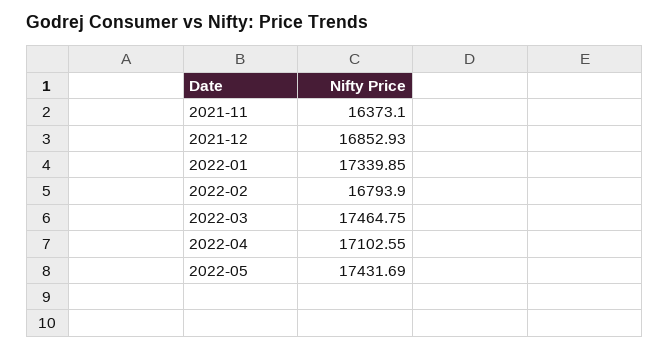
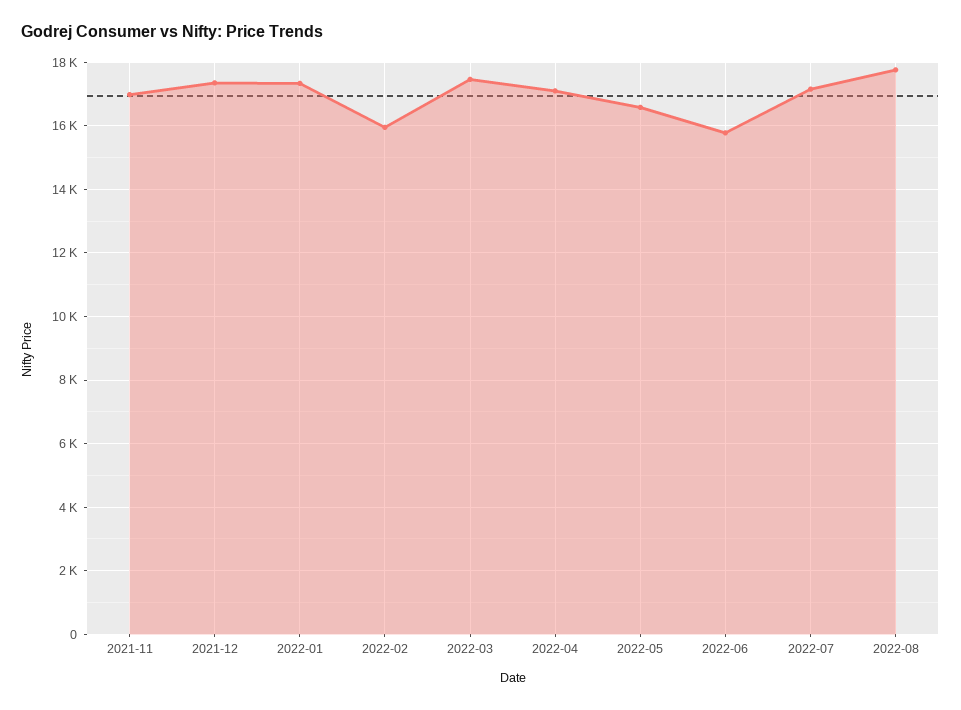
2021-11: 16373.1 -> 17000
2021-12: 16852.93 -> 17400
2022-02: 16793.9 -> 16000
2022-05: 17431.69 -> 16600
2022-06: none -> 15800
2022-07: none -> 17200
2022-08: none -> 17800

